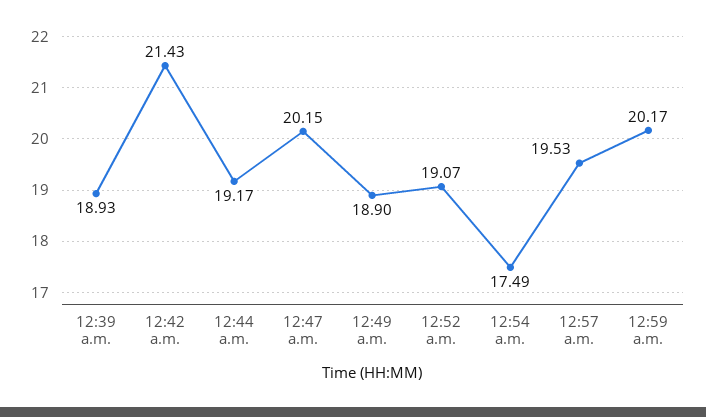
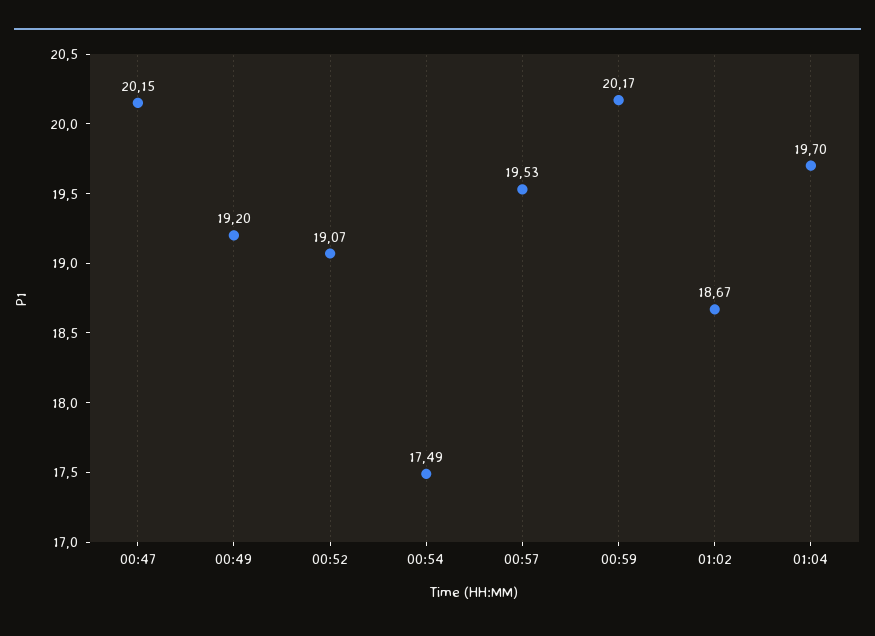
12:39 a.m.: 18.93 -> none
12:42 a.m.: 21.43 -> none
12:44 a.m.: 19.17 -> none
12:49 a.m.: 18.9 -> 19.2
01:02: none -> 18.67
01:04: none -> 19.7

